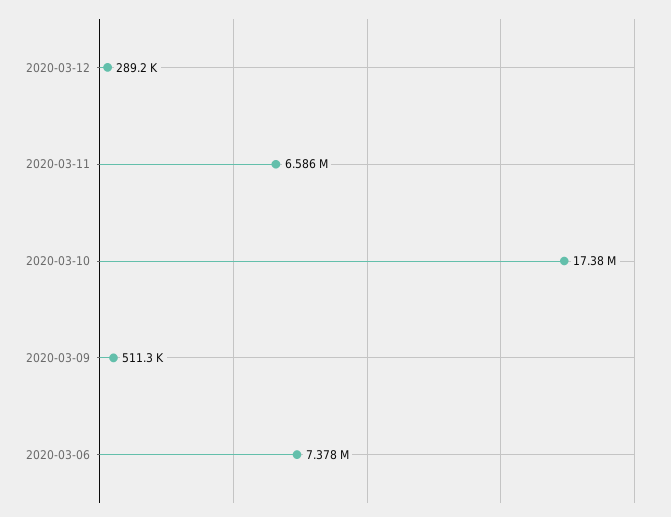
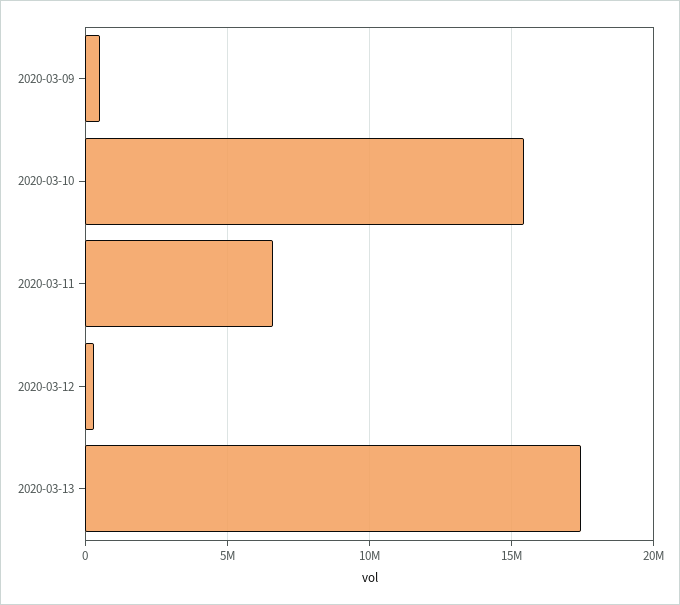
2020-03-10: 17380000 -> 15500000
2020-03-06: 7378000 -> none
2020-03-13: none -> 17500000

